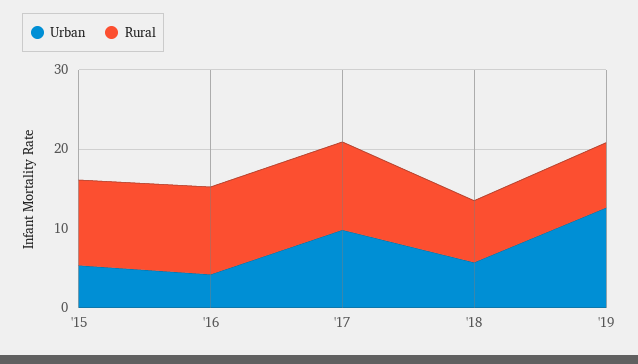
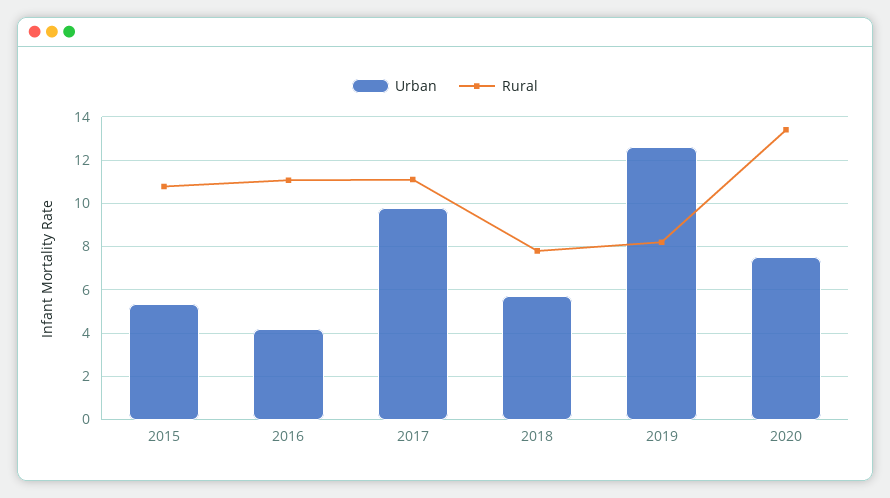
Urban, 2020: none -> 7.5
Rural, 2020: none -> 13.5

